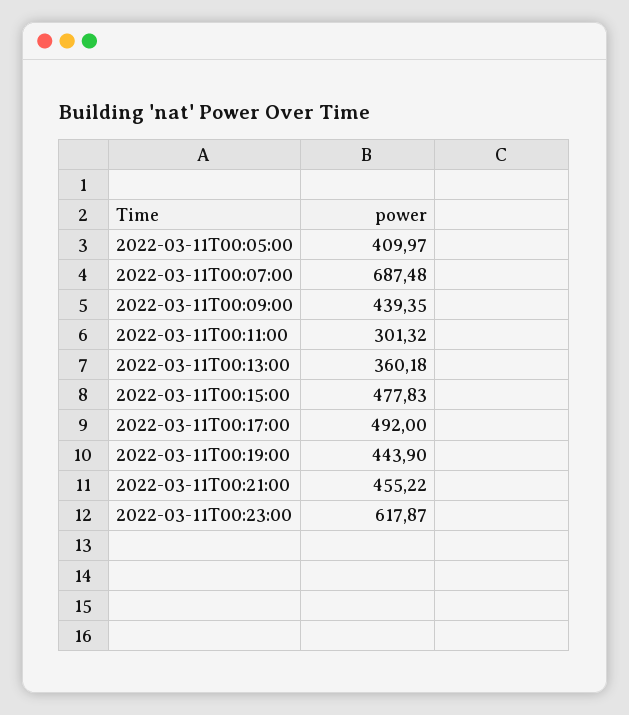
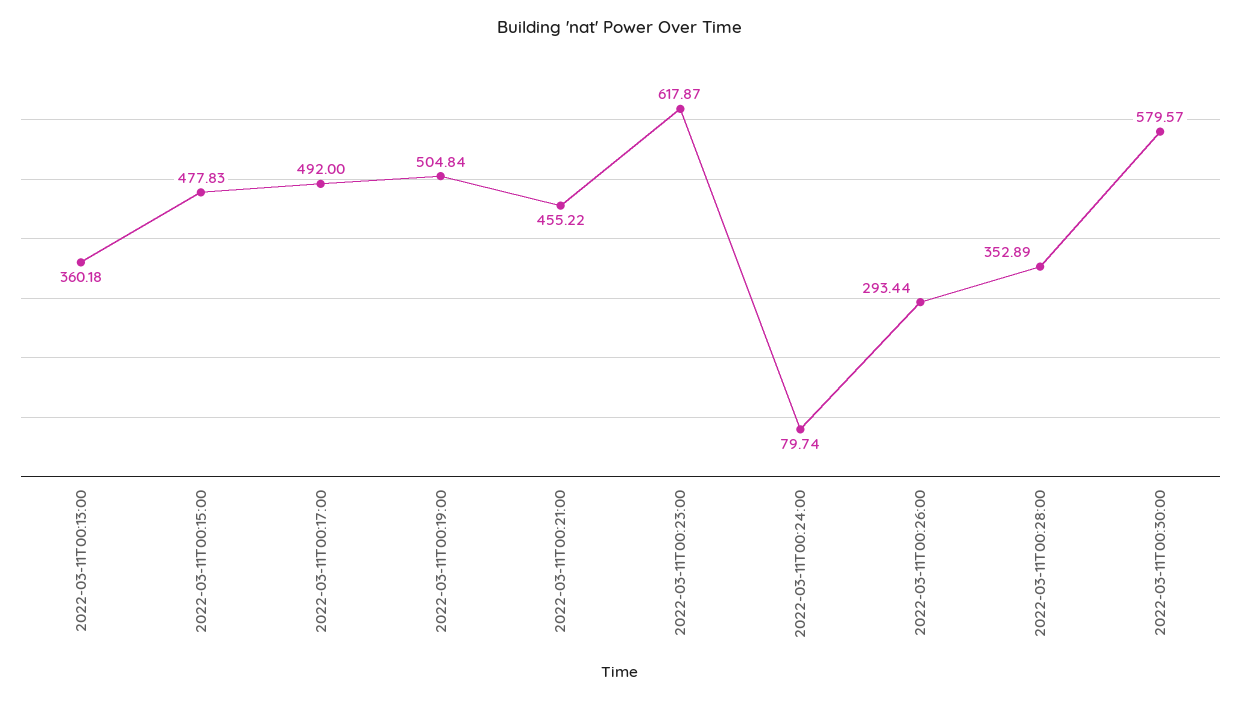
2022-03-11T00:05:00: 409.97 -> none
2022-03-11T00:07:00: 687.48 -> none
2022-03-11T00:09:00: 439.35 -> none
2022-03-11T00:11:00: 301.32 -> none
2022-03-11T00:19:00: 443.9 -> 504.84
2022-03-11T00:24:00: none -> 79.74
2022-03-11T00:26:00: none -> 293.44
2022-03-11T00:28:00: none -> 352.89
2022-03-11T00:30:00: none -> 579.57

